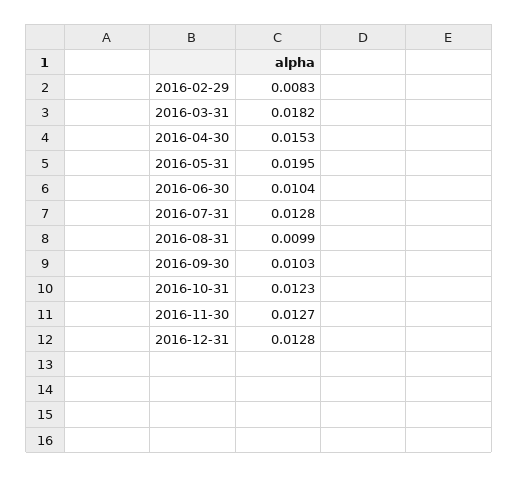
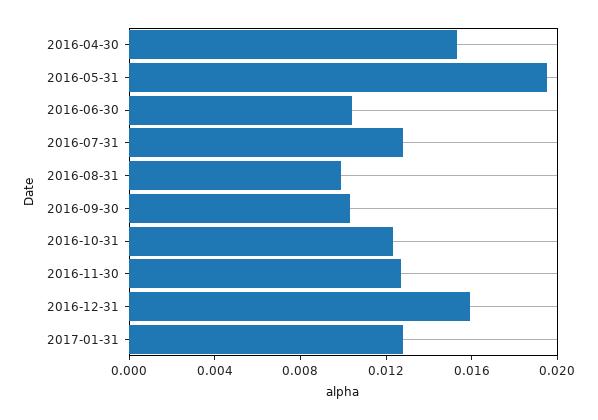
2016-02-29: 0.0083 -> none
2016-03-31: 0.0182 -> none
2016-12-31: 0.0128 -> 0.016
2017-01-31: none -> 0.013

